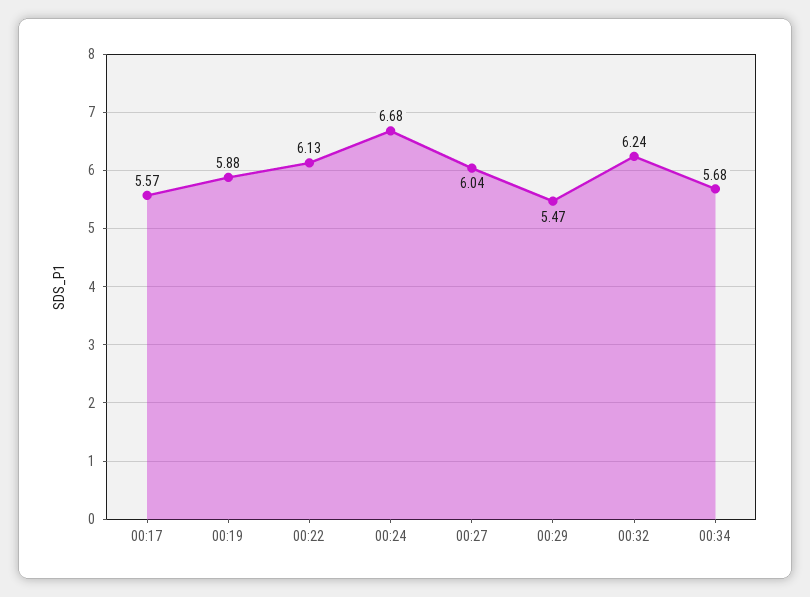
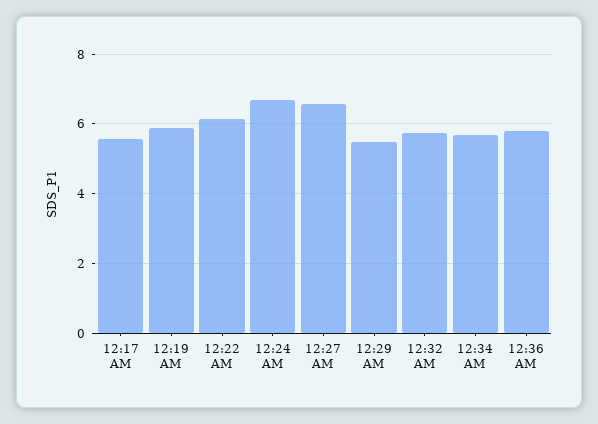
00:27: 6.04 -> 6.6
00:32: 6.24 -> 5.8
12:36 AM: none -> 5.8

